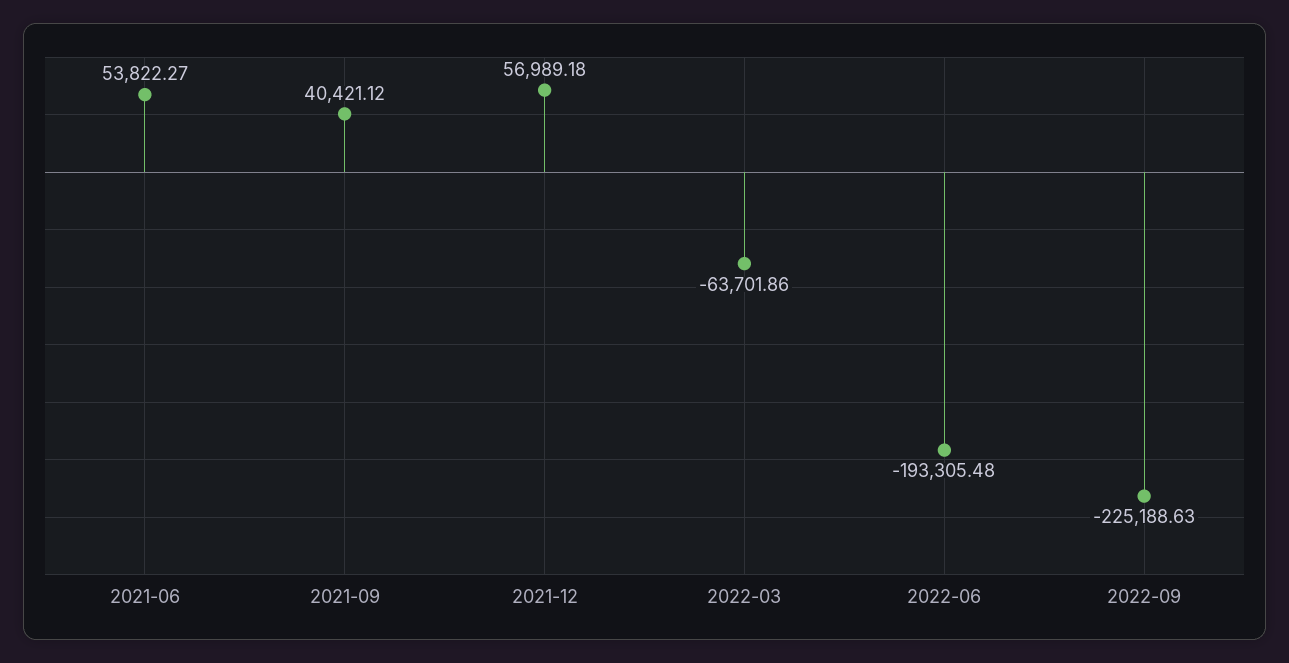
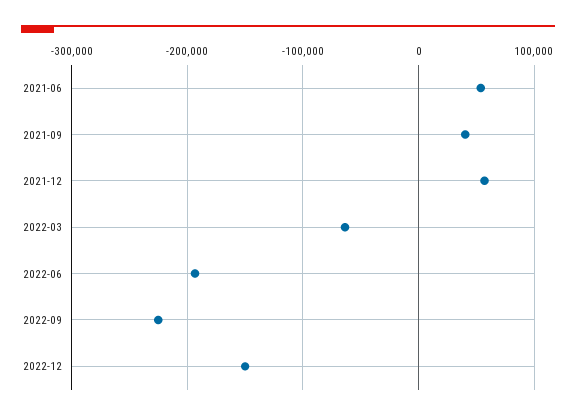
2022-12: none -> -150000

